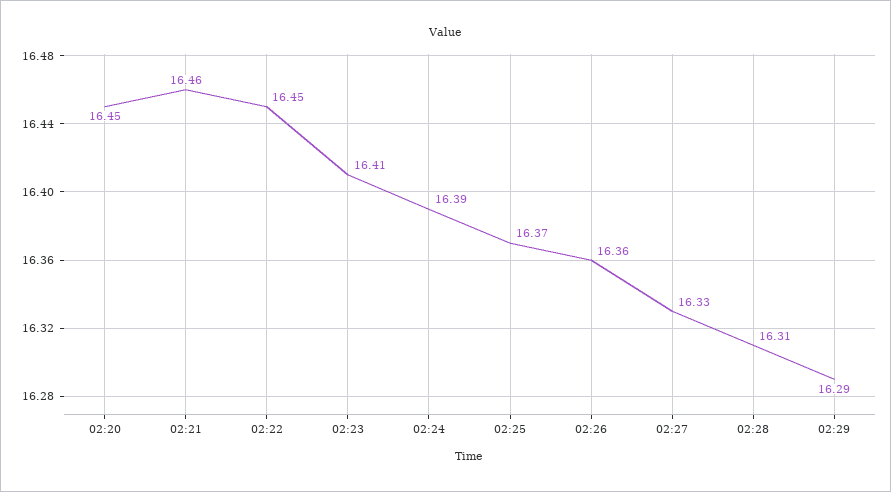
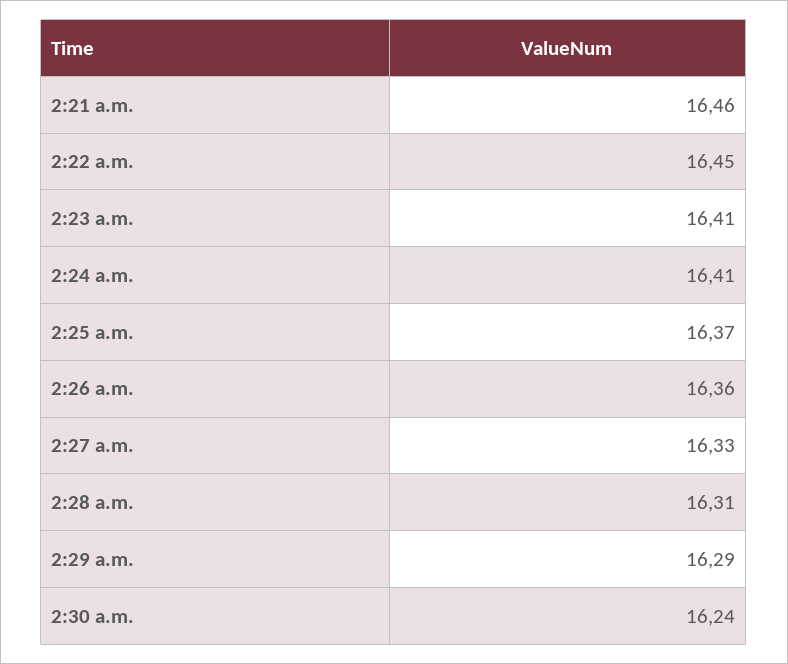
02:20: 16.45 -> none
02:24: 16.39 -> 16.41
2:30 a.m.: none -> 16.24

